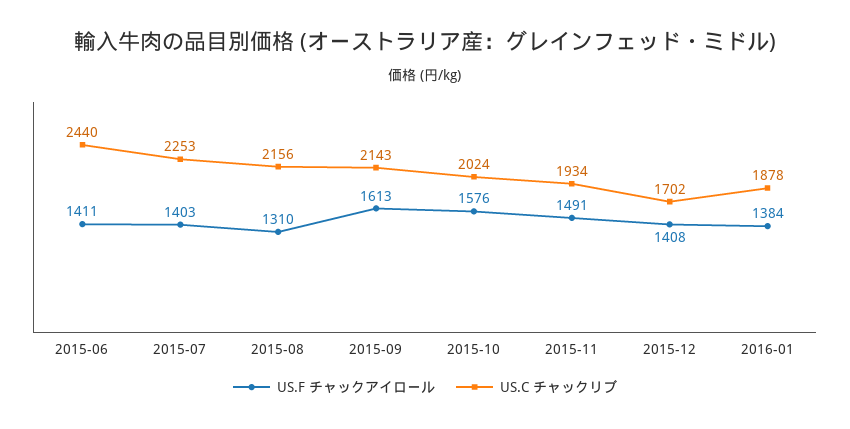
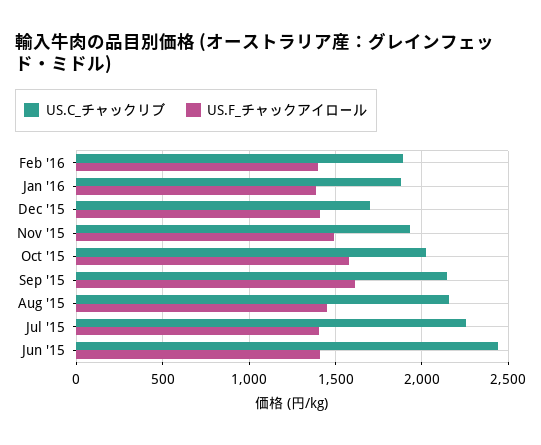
US.F チャックアイロール, 2015-08: 1310 -> 1450
US.C チャックリブ, Feb '16: none -> 1900
US.F チャックアイロール, Feb '16: none -> 1400

